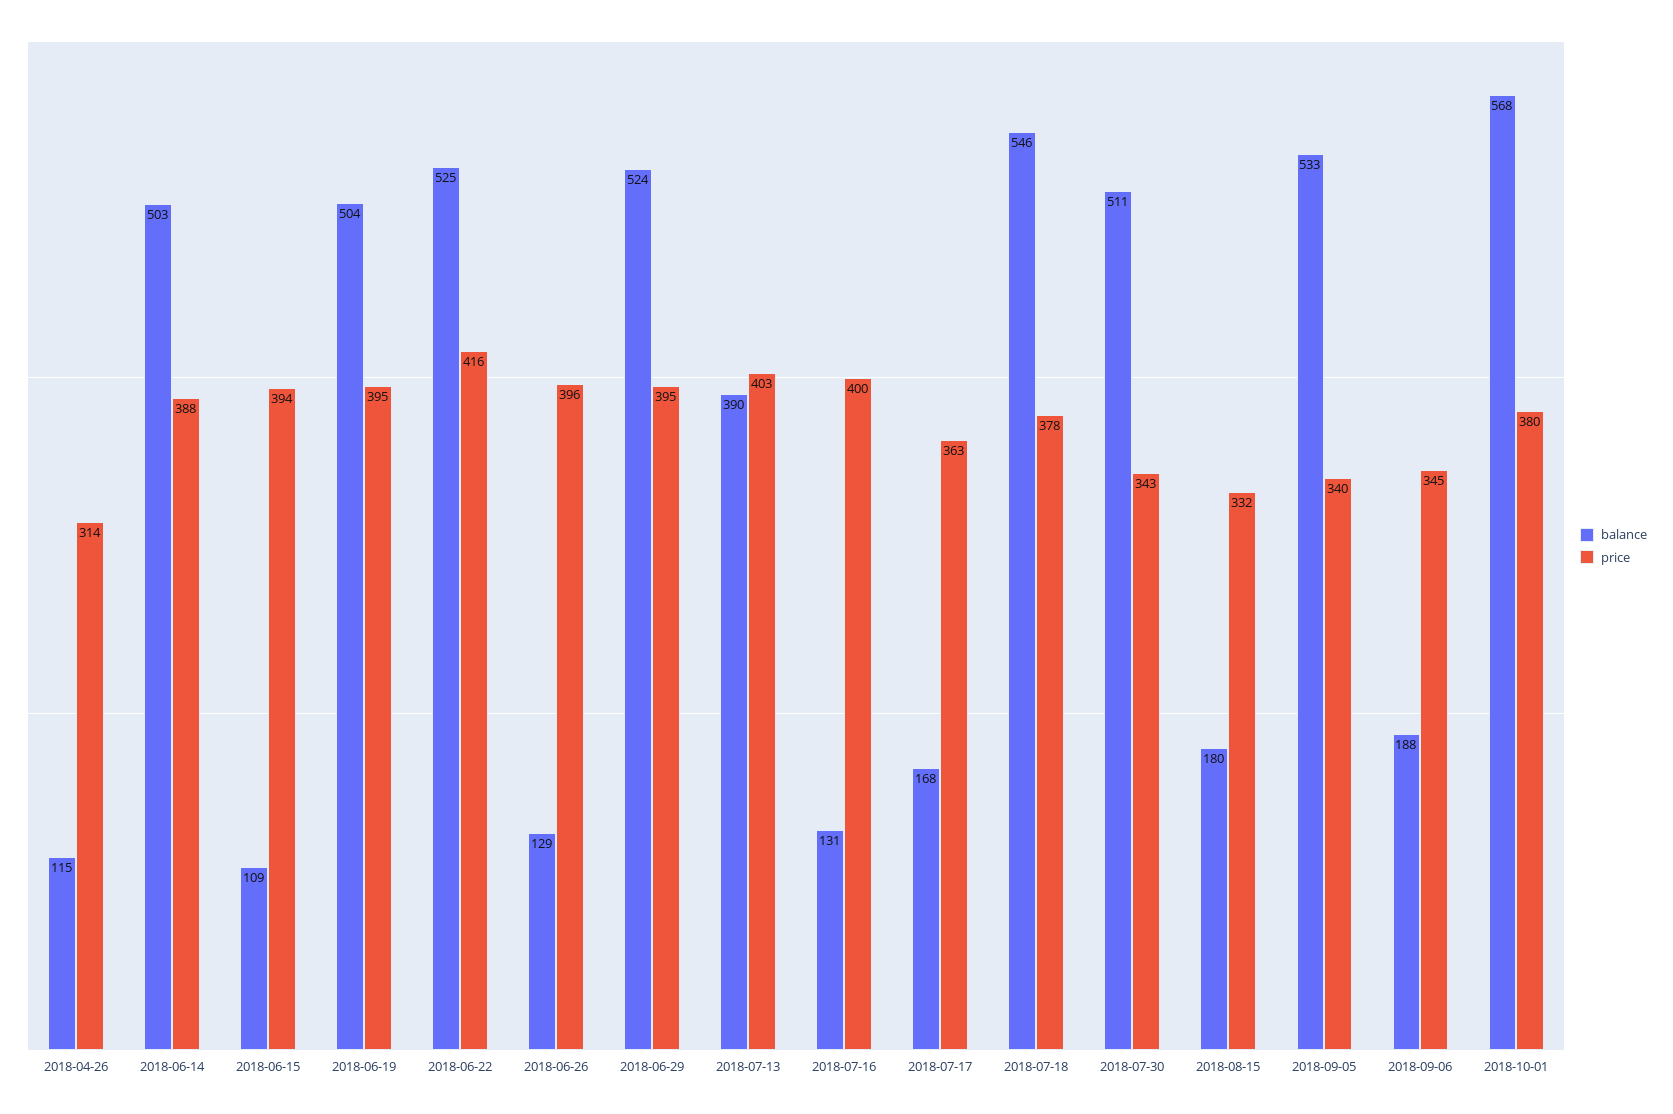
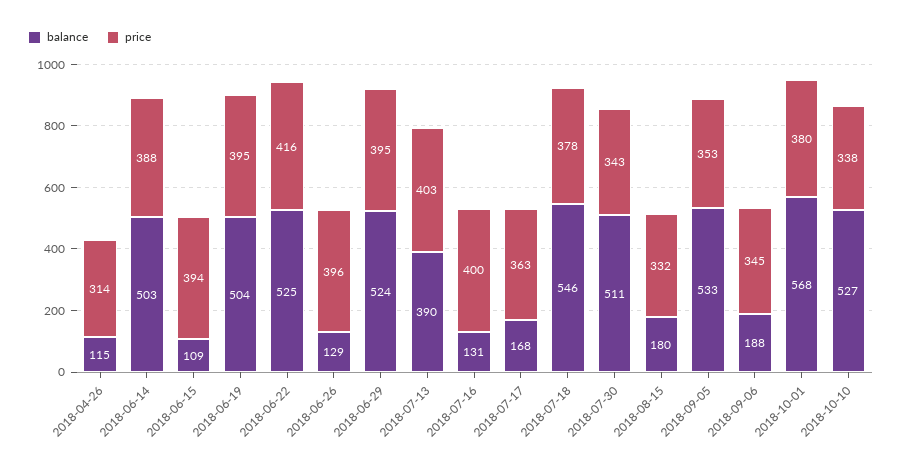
price, 2018-09-05: 340 -> 353
balance, 2018-10-10: none -> 527
price, 2018-10-10: none -> 338

